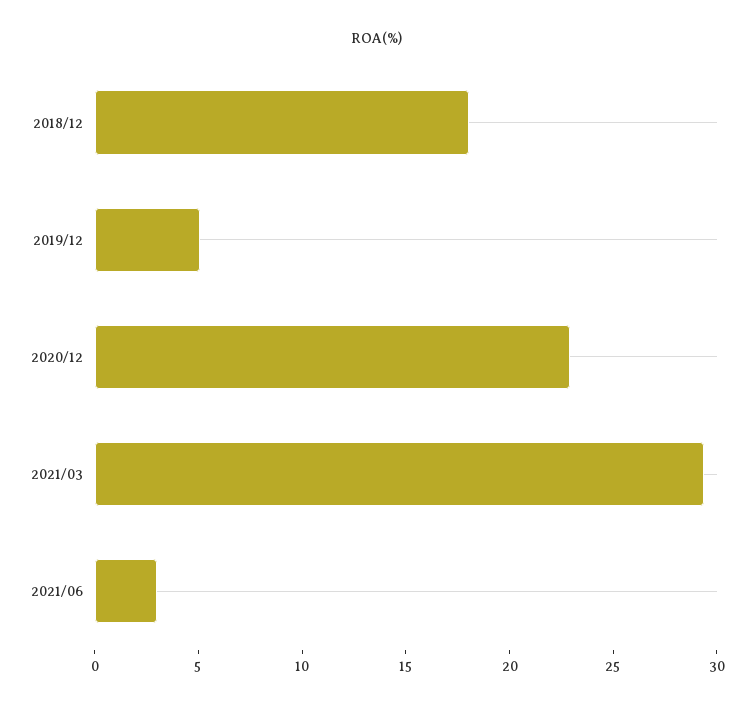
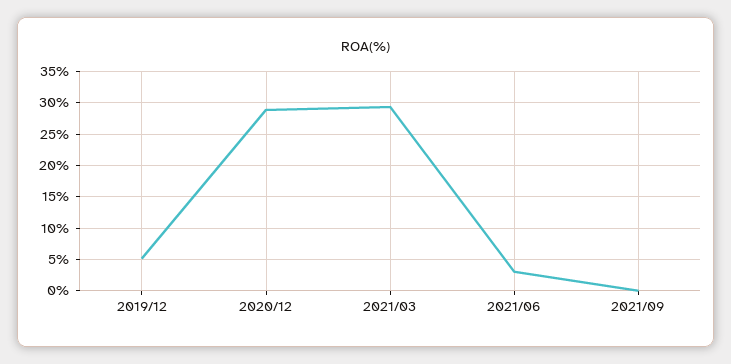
2018/12: 18 -> none
2020/12: 23 -> 29
2021/09: none -> 0

